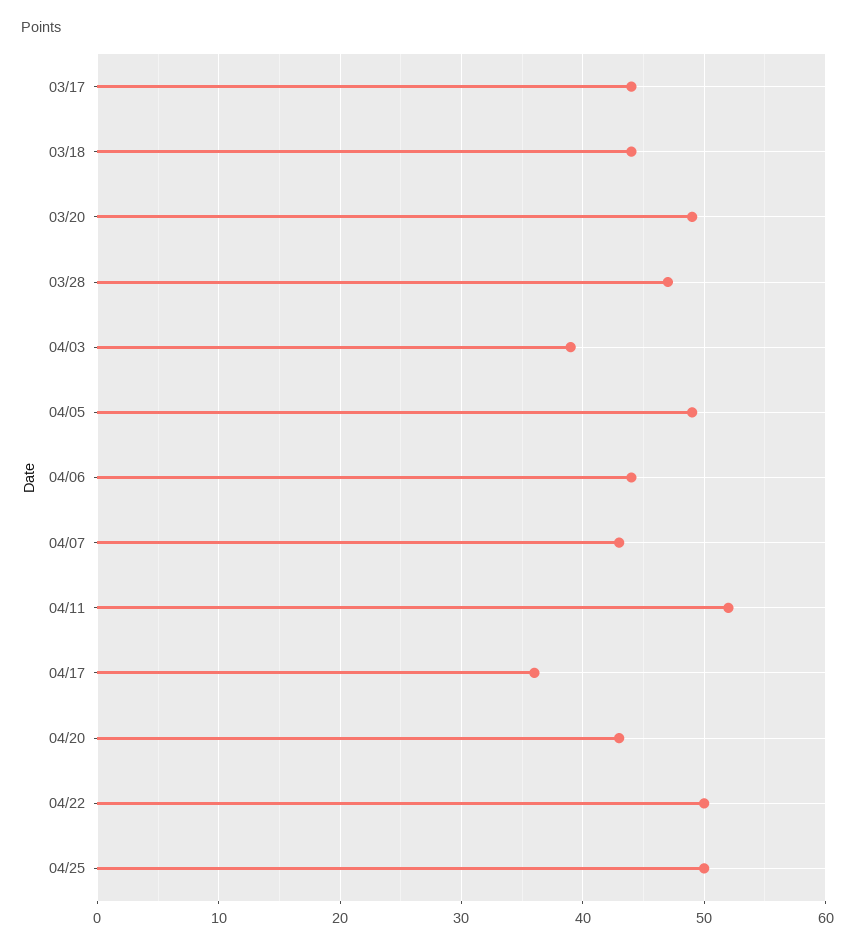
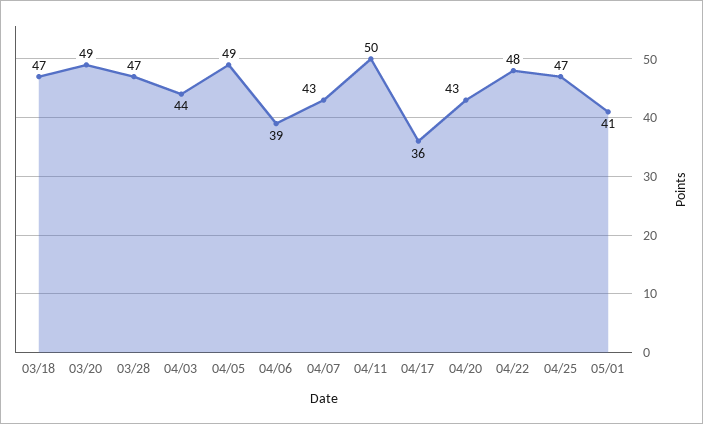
03/17: 44 -> none
03/18: 44 -> 47
04/03: 39 -> 44
04/06: 44 -> 39
04/11: 52 -> 50
04/22: 50 -> 48
04/25: 50 -> 47
05/01: none -> 41

